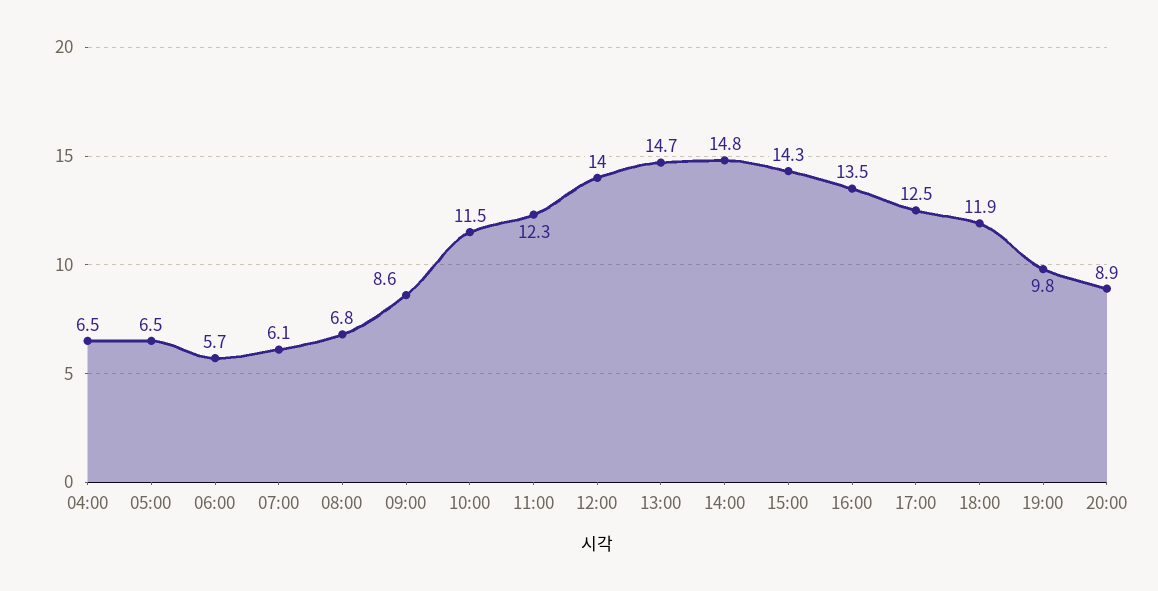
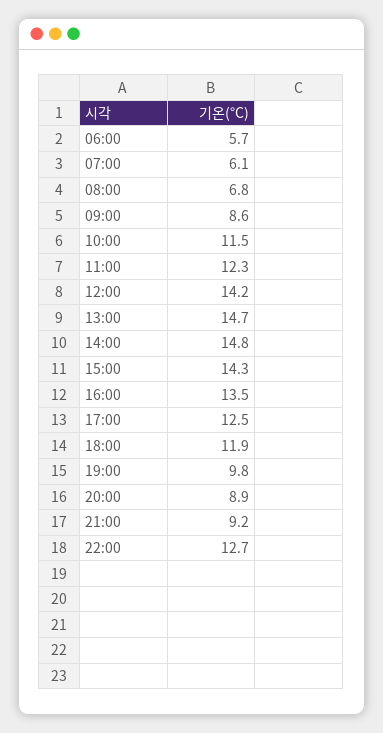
04:00: 6.5 -> none
05:00: 6.5 -> none
12:00: 14 -> 14.2
21:00: none -> 9.2
22:00: none -> 12.7

